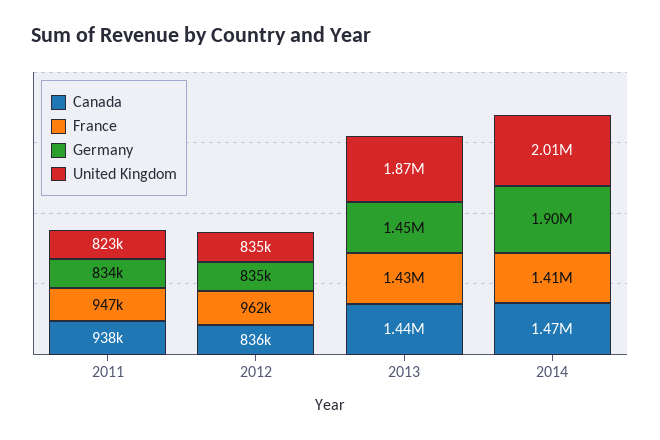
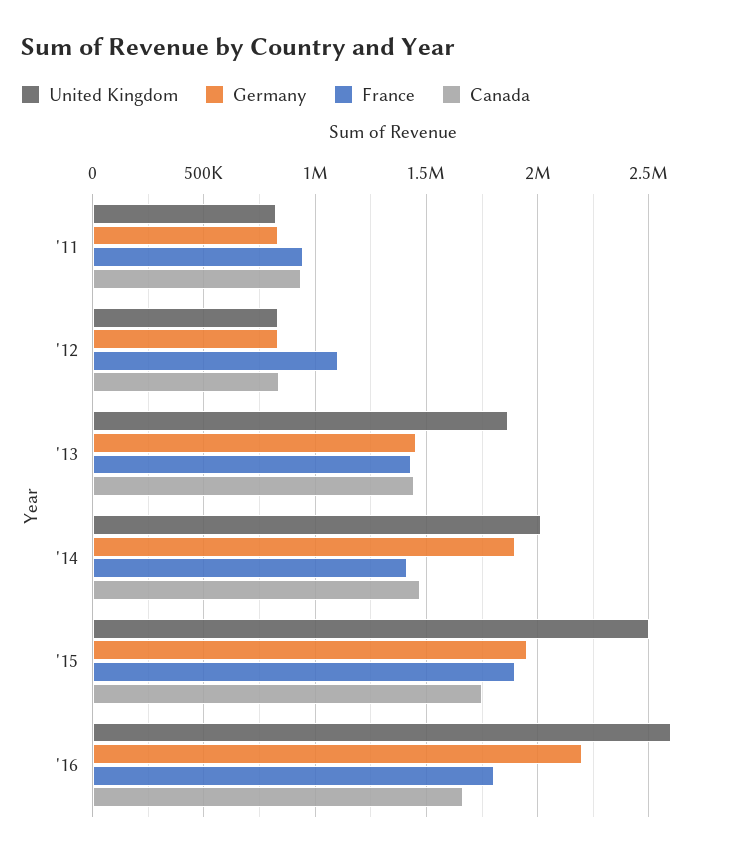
France, 2012: 962000 -> 1100000
United Kingdom, '15: none -> 2500000
Germany, '15: none -> 1950000
France, '15: none -> 1900000
Canada, '15: none -> 1750000
United Kingdom, '16: none -> 2600000
Germany, '16: none -> 2200000
France, '16: none -> 1800000
Canada, '16: none -> 1650000

